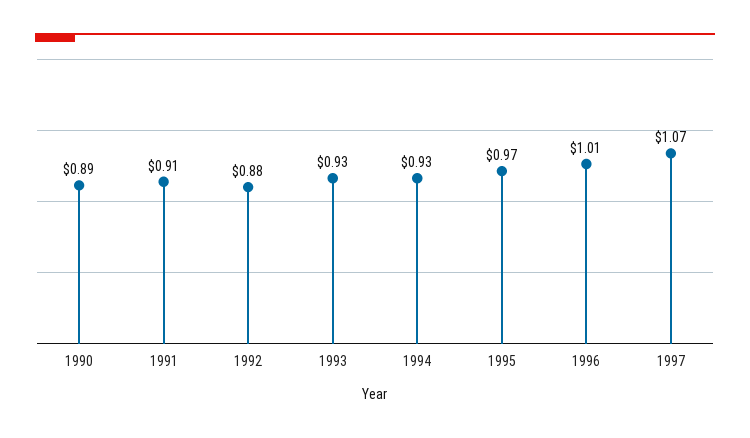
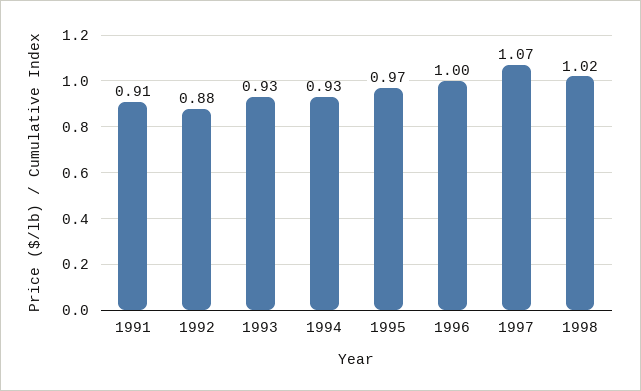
1990: 0.89 -> none
1996: 1.01 -> 1
1998: none -> 1.02

